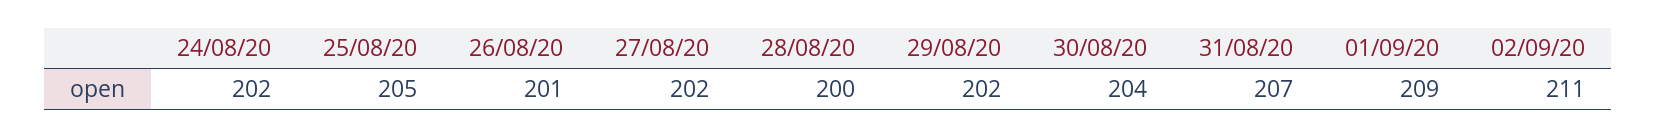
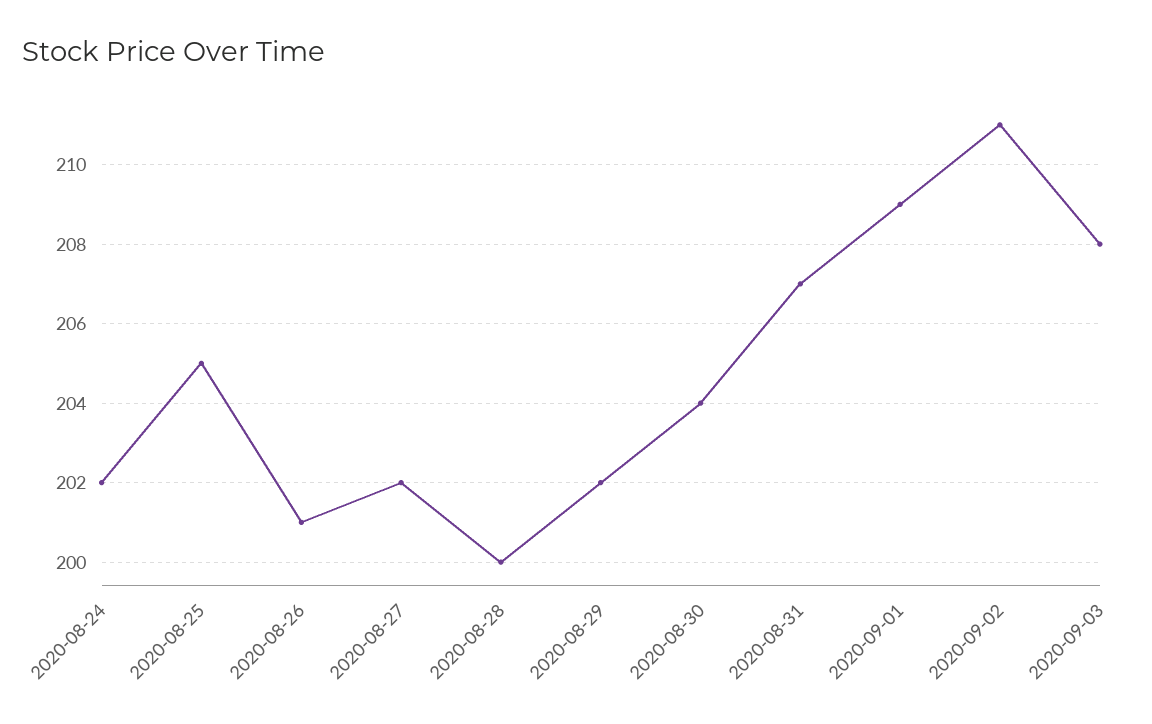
2020-09-03: none -> 208

